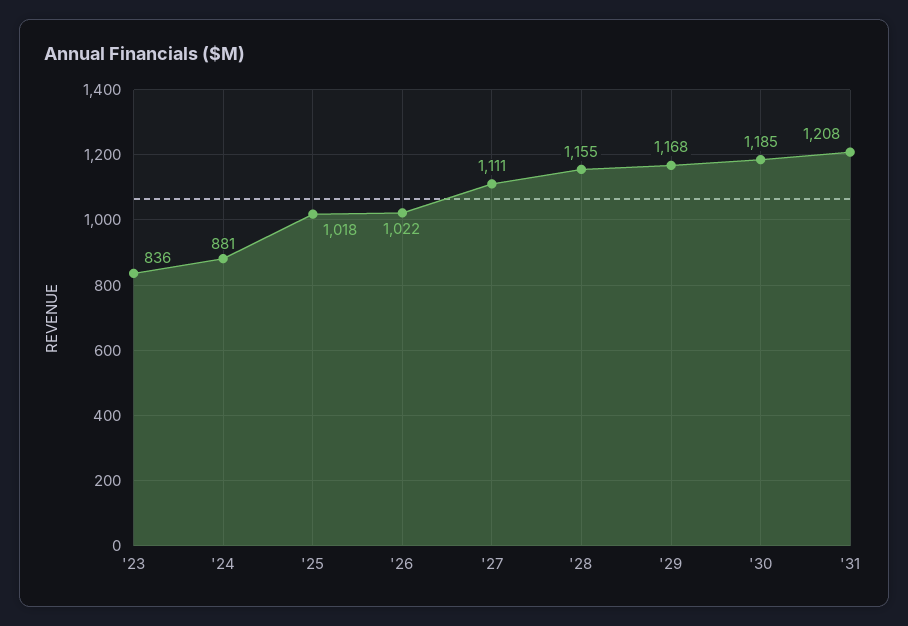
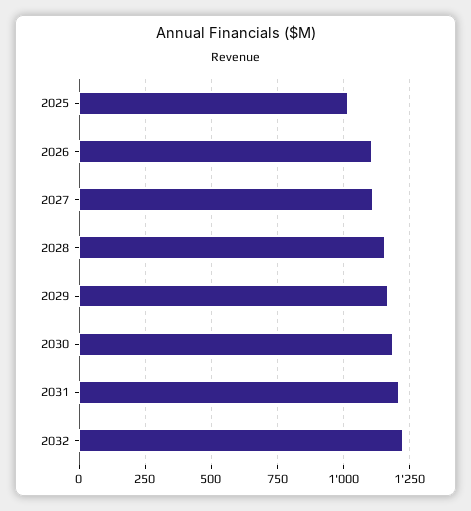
'23: 836 -> none
'24: 881 -> none
'26: 1022 -> 1100
2032: none -> 1225

